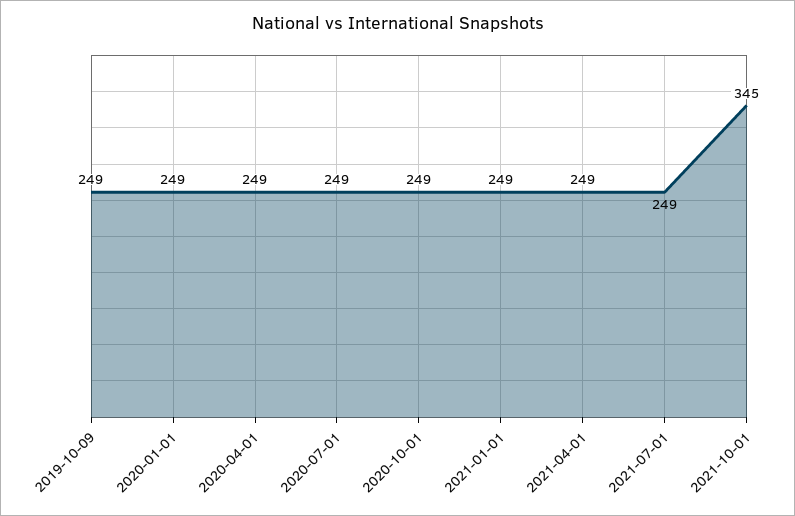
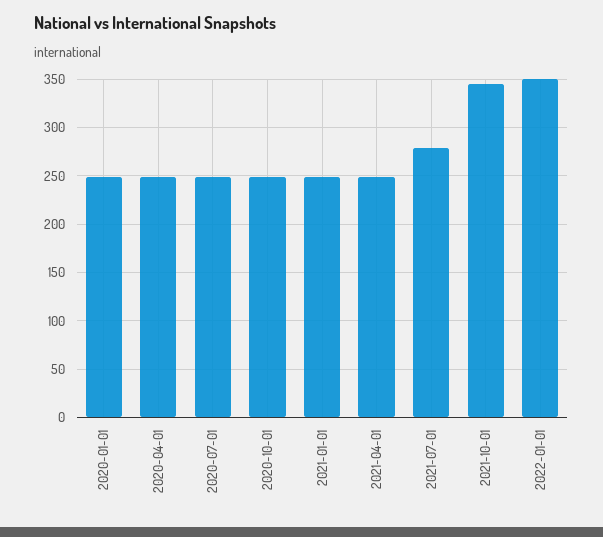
2019-10-09: 249 -> none
2021-07-01: 249 -> 280
2022-01-01: none -> 350

